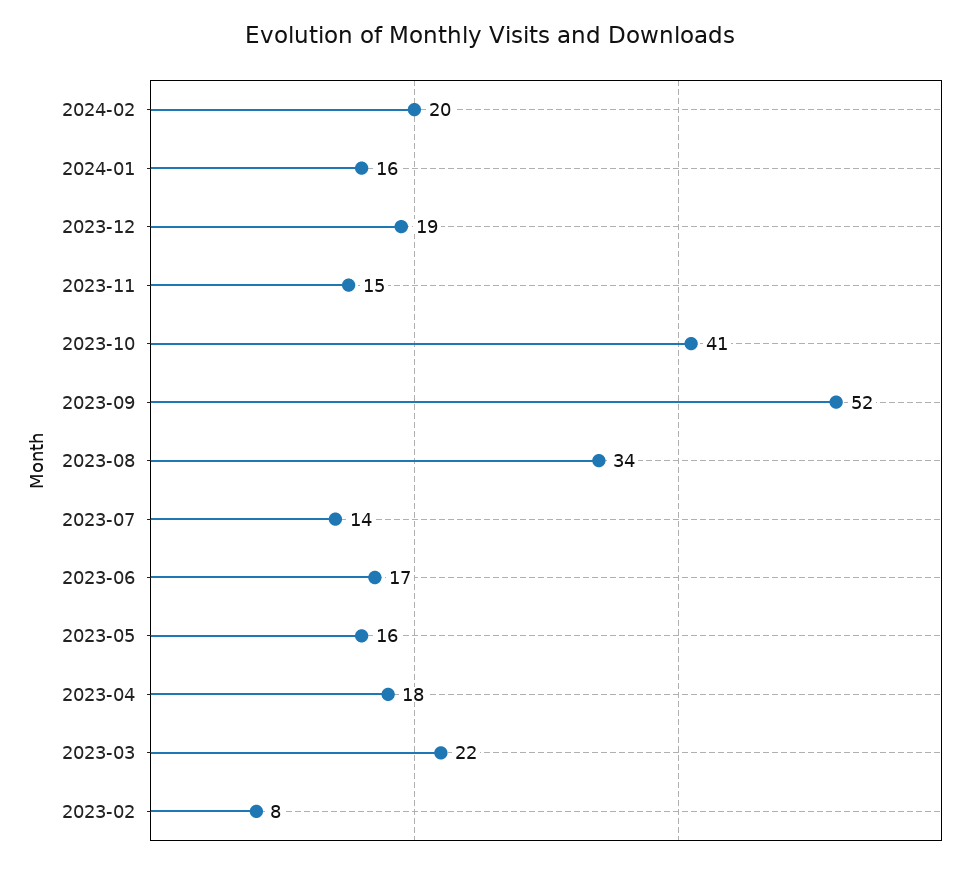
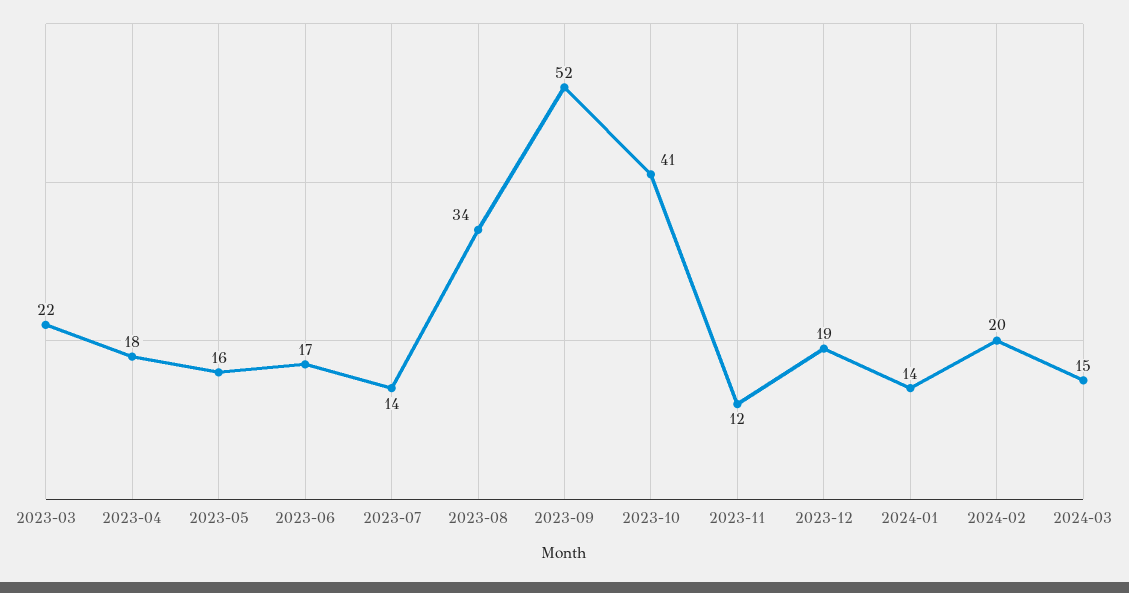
2024-01: 16 -> 14
2023-11: 15 -> 12
2023-02: 8 -> none
2024-03: none -> 15

